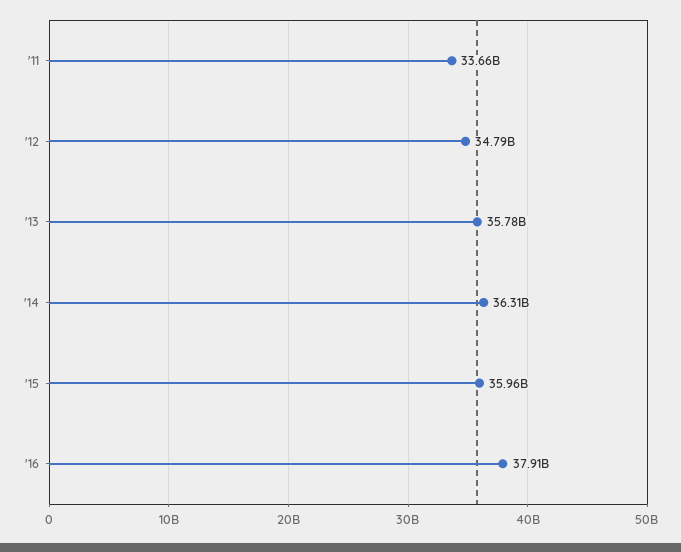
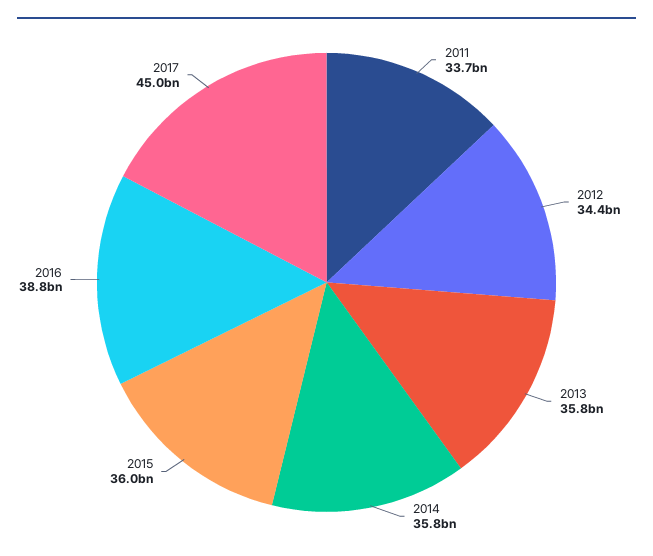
'12: 34790000000 -> 34400000000
'14: 36310000000 -> 35800000000
'16: 37910000000 -> 38800000000
2017: none -> 45000000000

